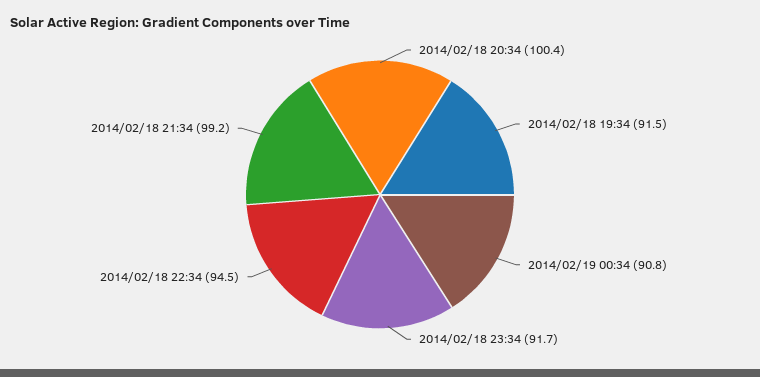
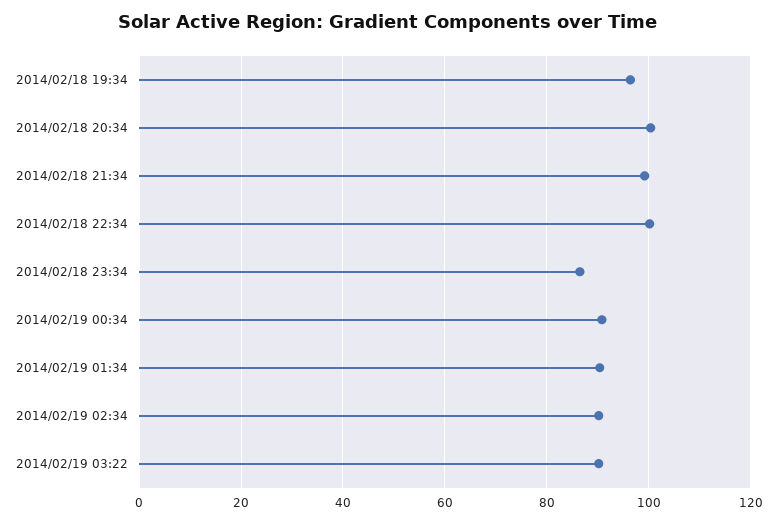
2014/02/18 19:34: 91.5 -> 96
2014/02/18 23:34: 91.7 -> 86
2014/02/18 22:34: 94.5 -> 100
2014/02/19 01:34: none -> 90
2014/02/19 02:34: none -> 90
2014/02/19 03:22: none -> 90

